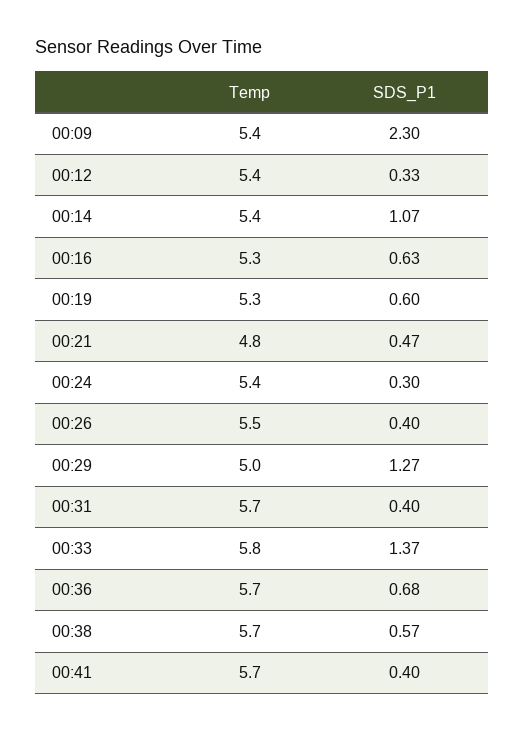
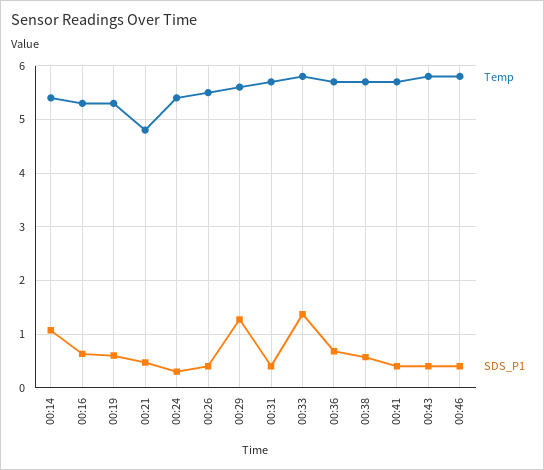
Temp, 00:09: 5.4 -> none
SDS_P1, 00:09: 2.3 -> none
Temp, 00:12: 5.4 -> none
SDS_P1, 00:12: 0.33 -> none
Temp, 00:29: 5 -> 5.6
Temp, 00:43: none -> 5.8
SDS_P1, 00:43: none -> 0.4
Temp, 00:46: none -> 5.8
SDS_P1, 00:46: none -> 0.4

